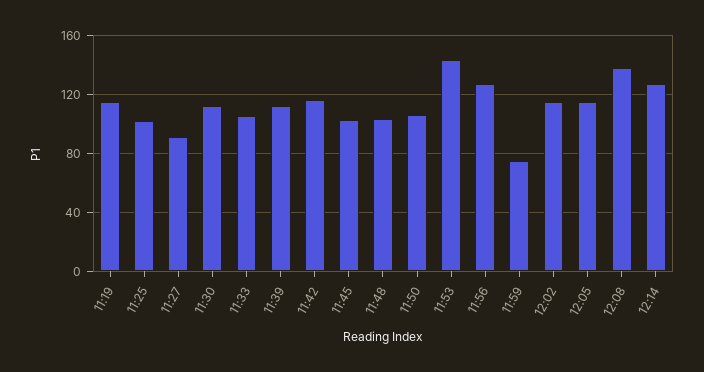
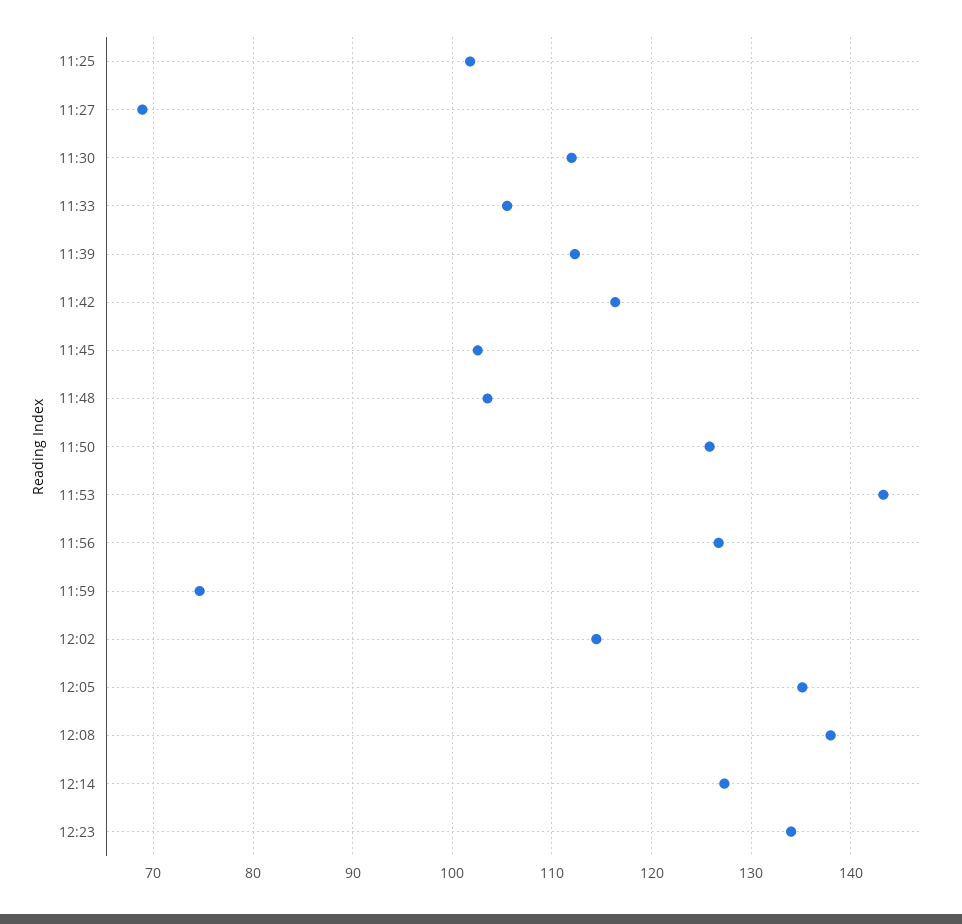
11:19: 115 -> none
11:27: 90 -> 69
11:50: 105 -> 126
12:05: 115 -> 135
12:23: none -> 134

